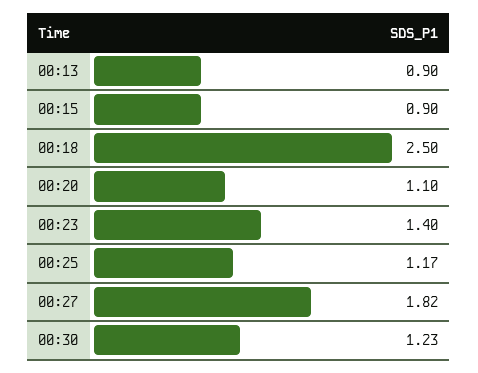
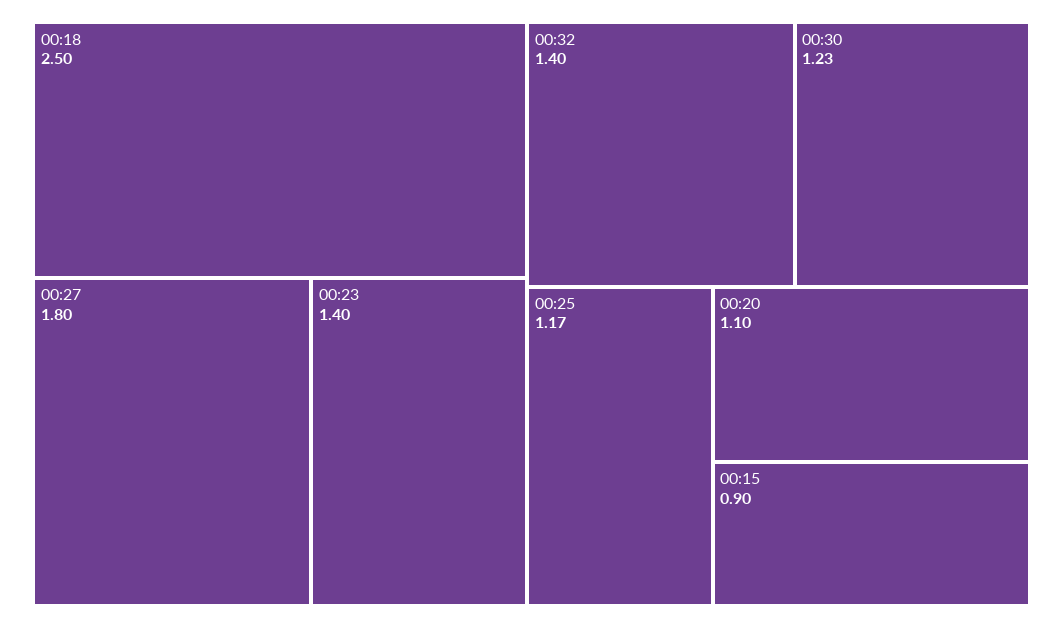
00:13: 0.9 -> none
00:27: 1.82 -> 1.8
00:32: none -> 1.4

